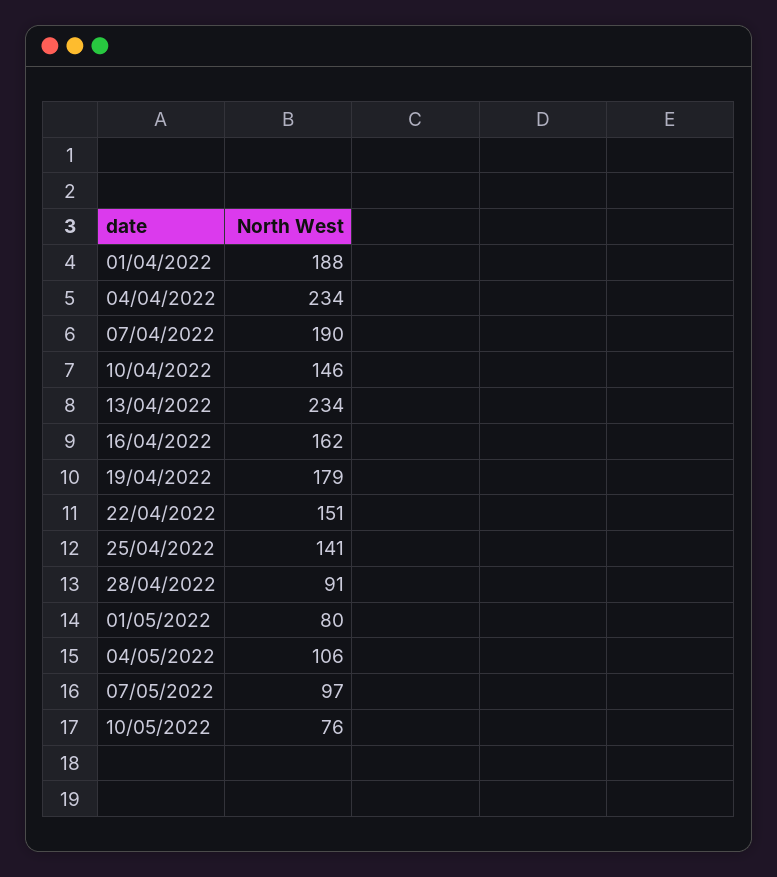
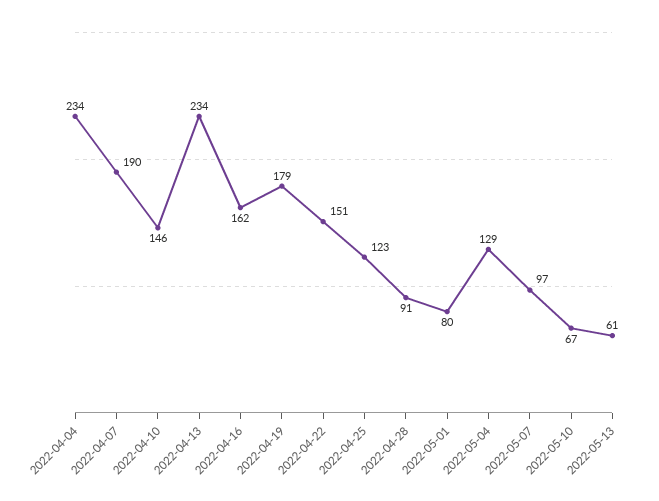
01/04/2022: 188 -> none
25/04/2022: 141 -> 123
04/05/2022: 106 -> 129
10/05/2022: 76 -> 67
2022-05-13: none -> 61

